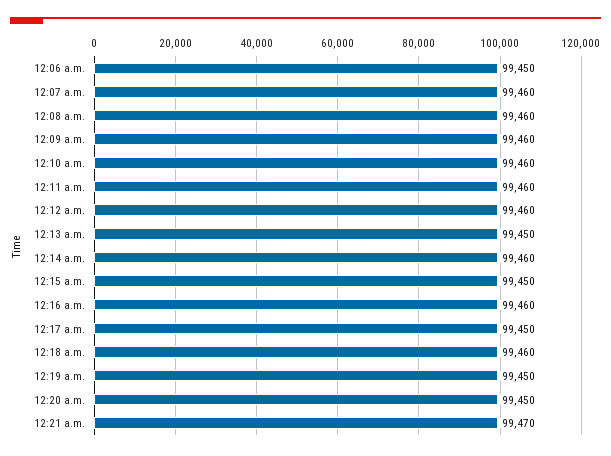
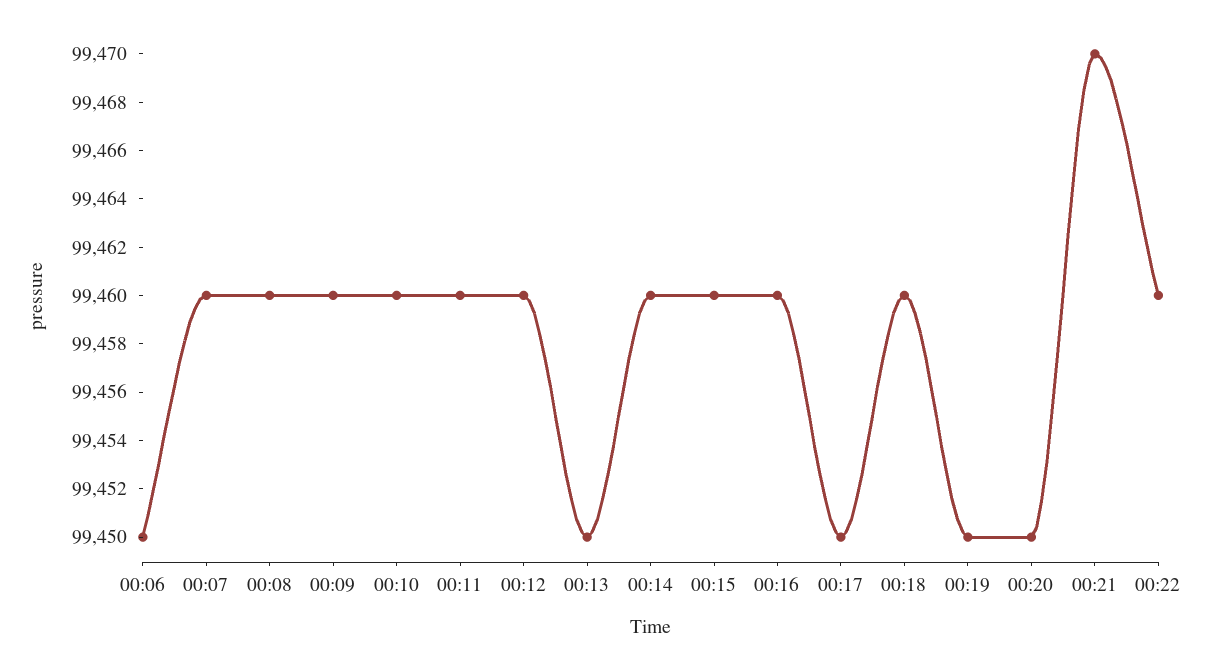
12:15 a.m.: 99450 -> 99460
00:22: none -> 99460

